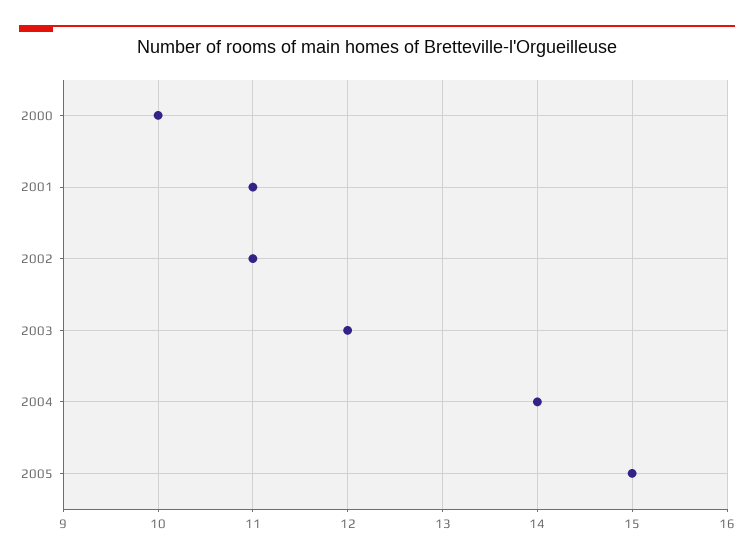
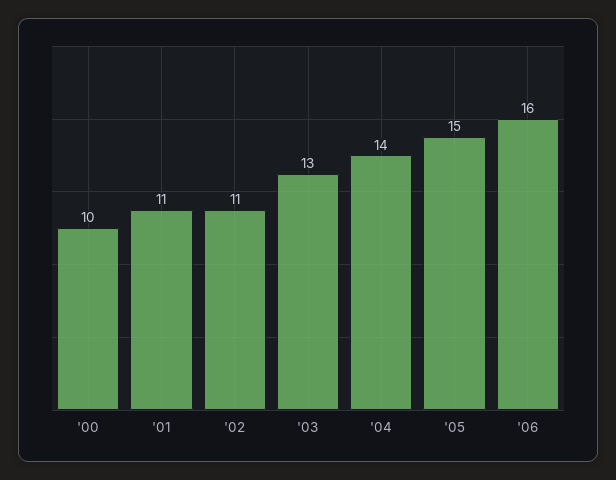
2003: 12 -> 13
'06: none -> 16

